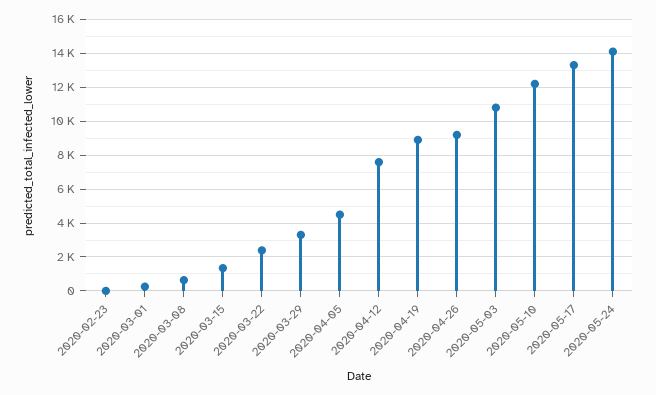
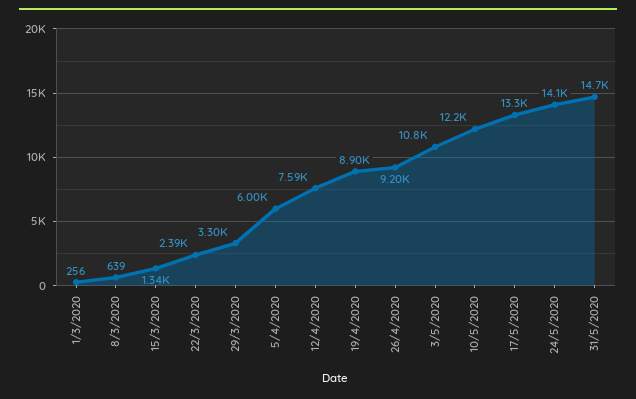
2020-02-23: 0 -> none
2020-04-05: 4500 -> 6000
31/5/2020: none -> 14700

